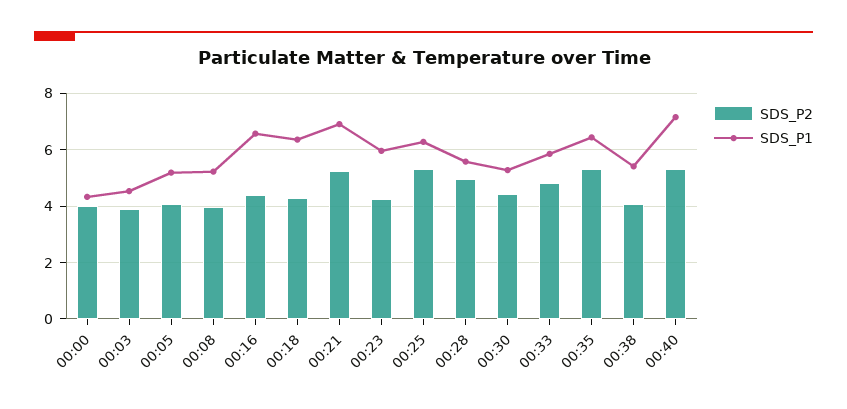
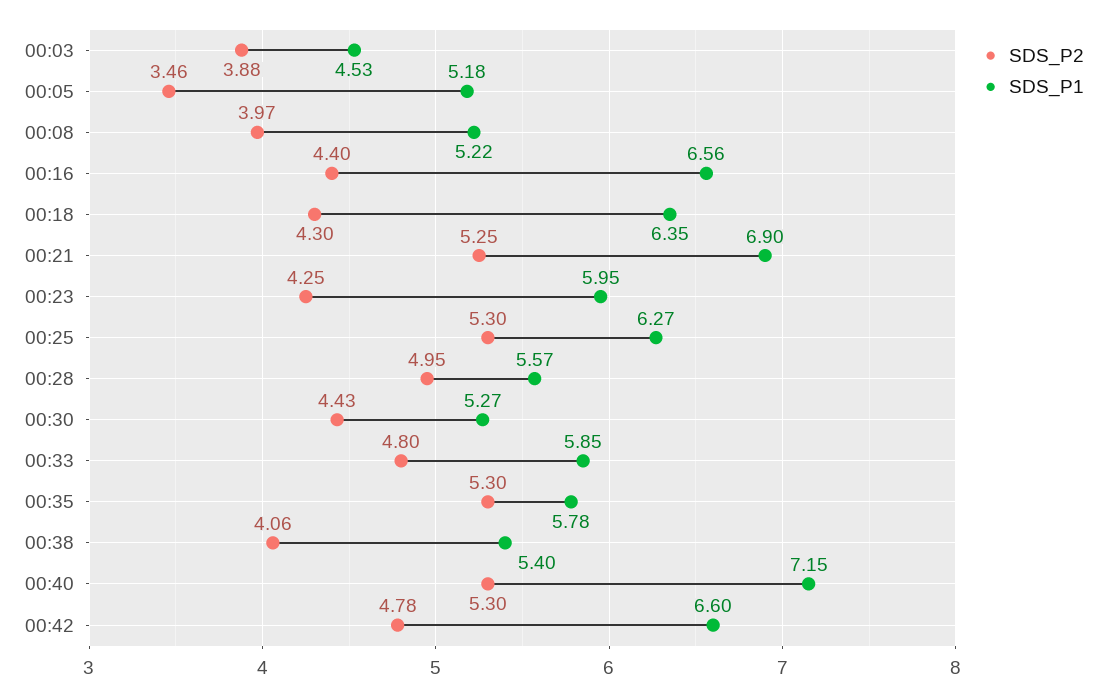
SDS_P2, 00:00: 4 -> none
SDS_P1, 00:00: 4.25 -> none
SDS_P2, 00:05: 4 -> 3.46
SDS_P1, 00:35: 6.5 -> 5.78
SDS_P2, 00:42: none -> 4.78
SDS_P1, 00:42: none -> 6.6

